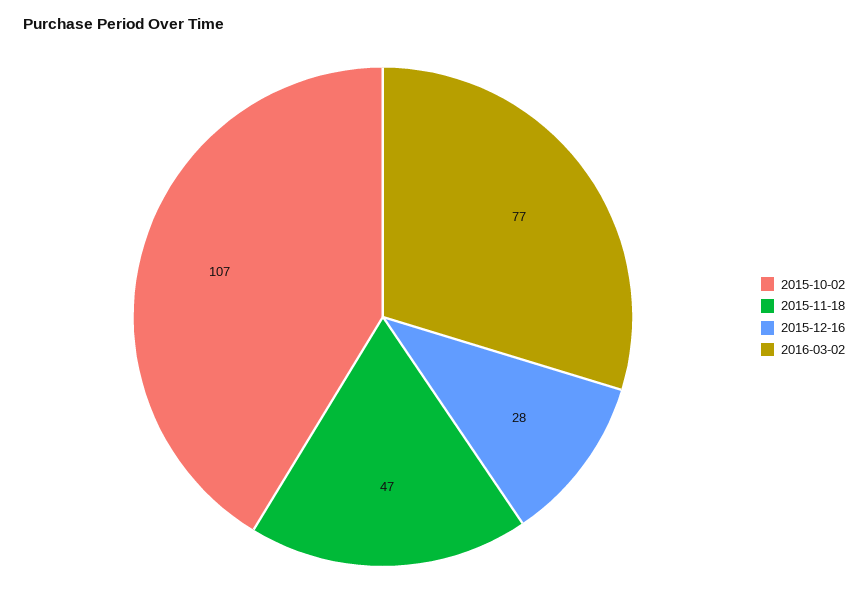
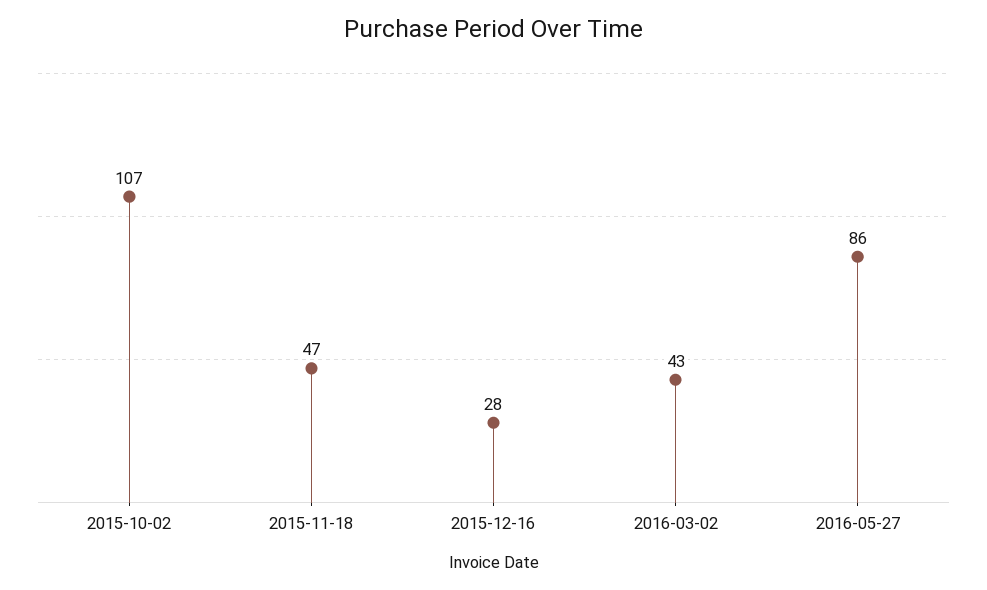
2016-03-02: 77 -> 43
2016-05-27: none -> 86

